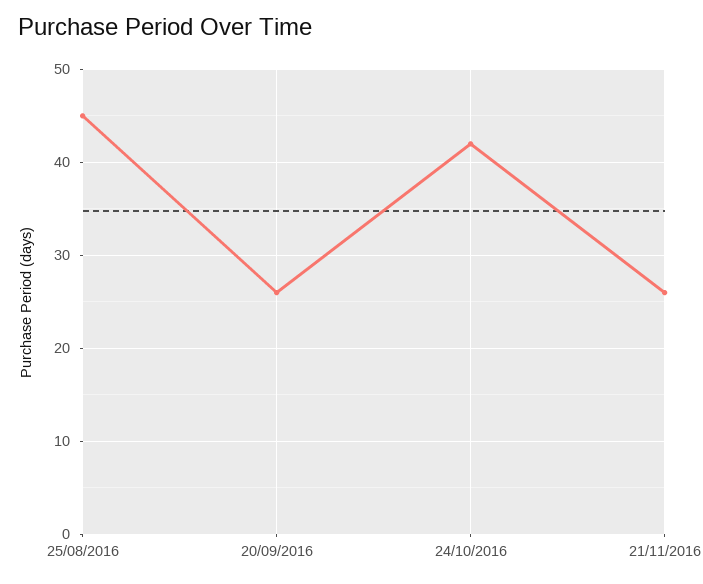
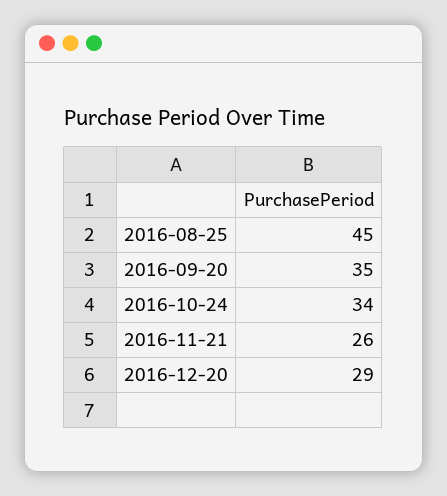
20/09/2016: 26 -> 35
24/10/2016: 42 -> 34
2016-12-20: none -> 29

